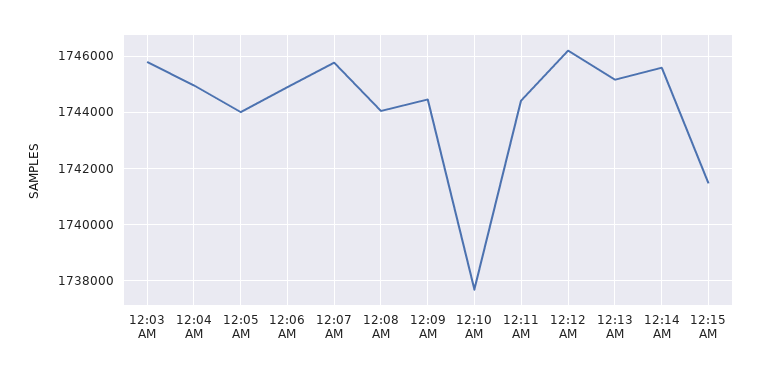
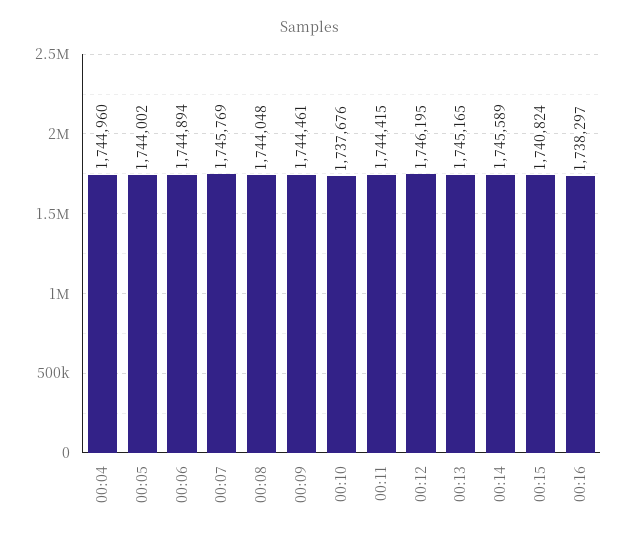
12:03 AM: 1745750 -> none
12:15 AM: 1741500 -> 1740824
00:16: none -> 1738297

